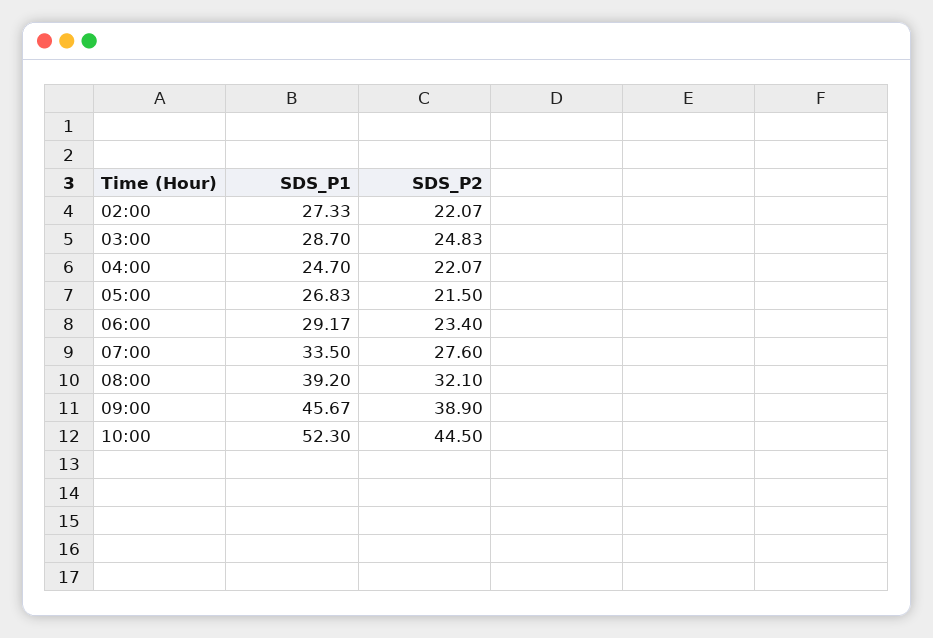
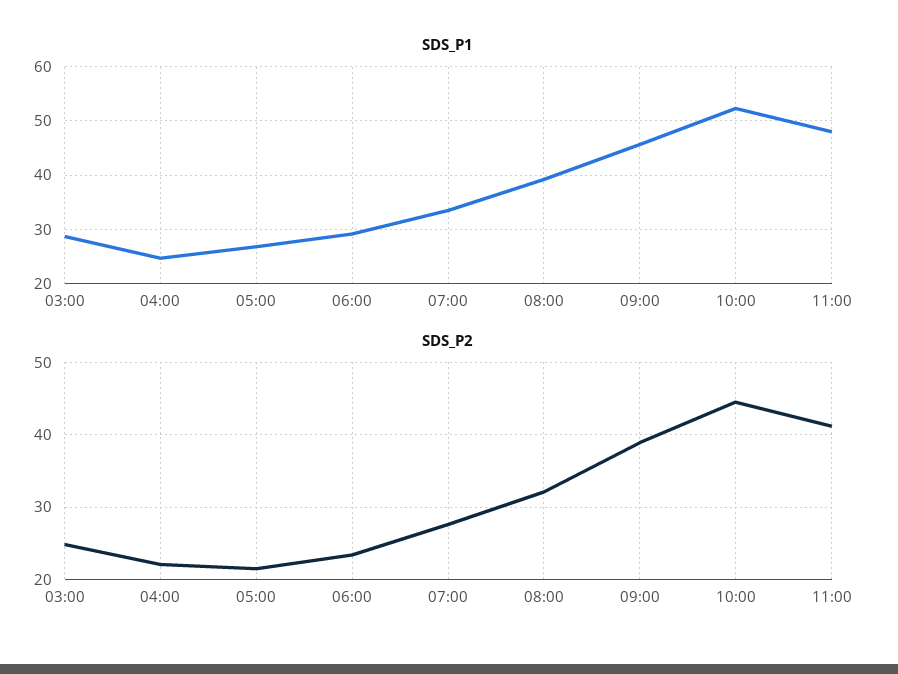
SDS_P1, 02:00: 27.33 -> none
SDS_P2, 02:00: 22.07 -> none
SDS_P1, 11:00: none -> 48
SDS_P2, 11:00: none -> 41

